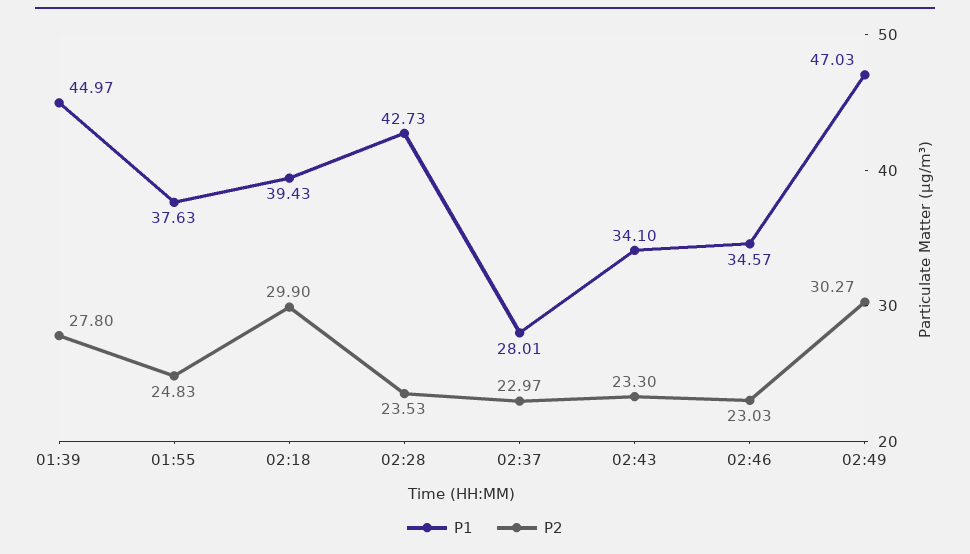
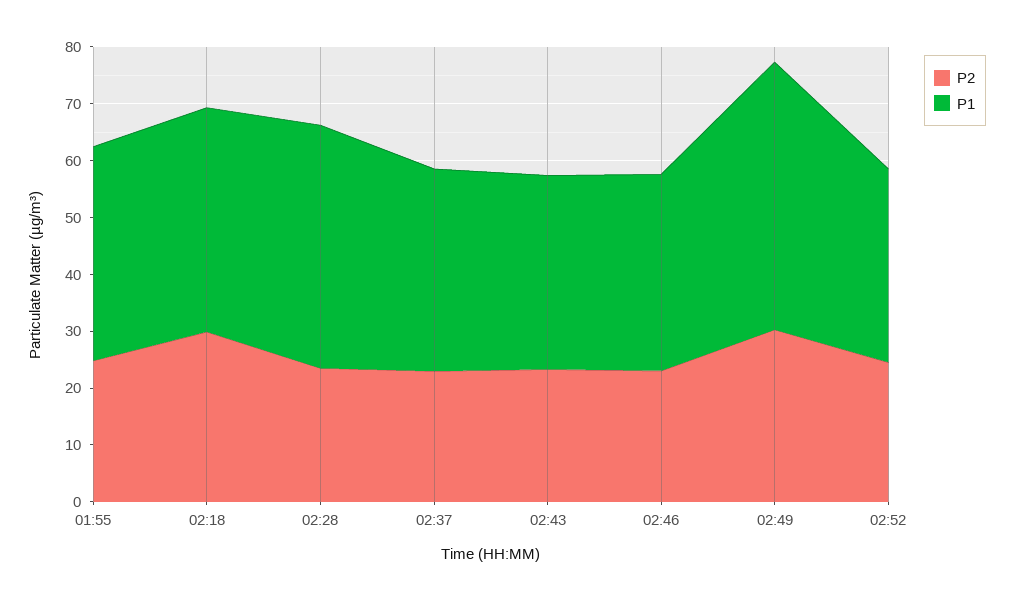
P1, 01:39: 44.97 -> none
P2, 01:39: 27.8 -> none
P1, 02:37: 28.01 -> 36
P2, 02:52: none -> 24
P1, 02:52: none -> 34

